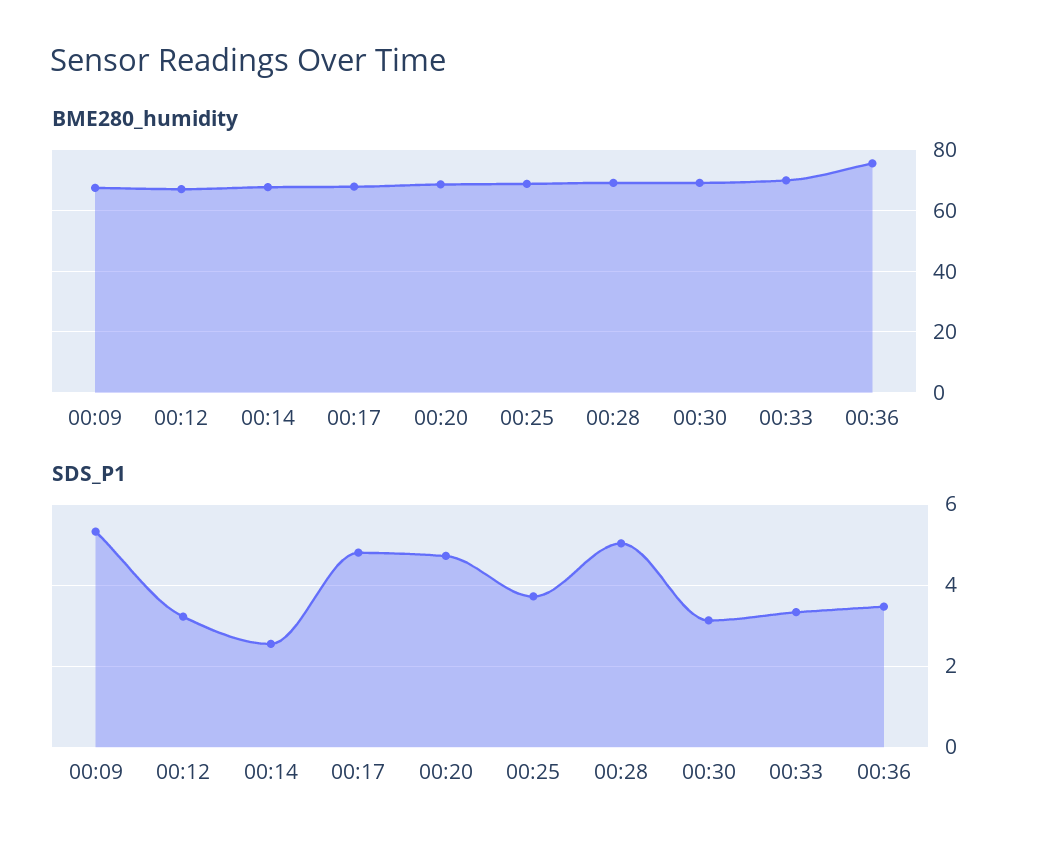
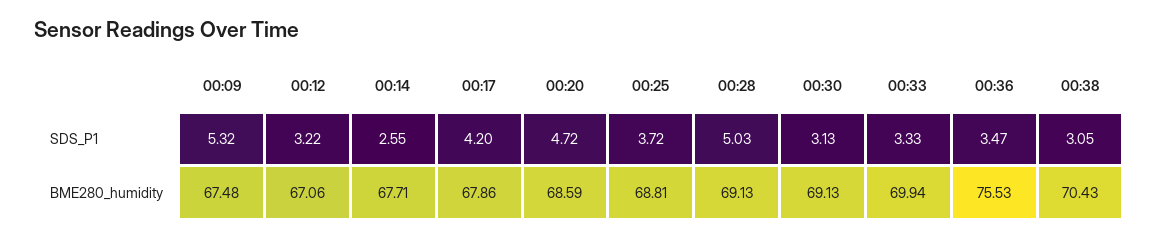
SDS_P1, 00:17: 4.8 -> 4.2
SDS_P1, 00:38: none -> 3.05
BME280_humidity, 00:38: none -> 70.43

